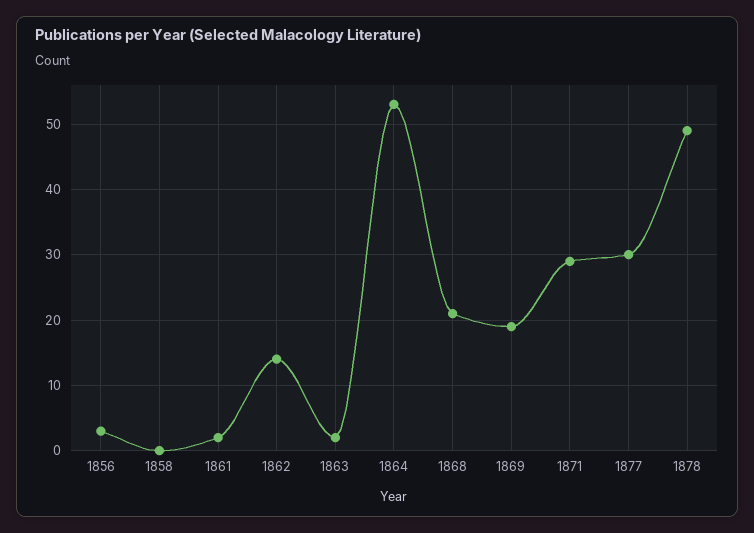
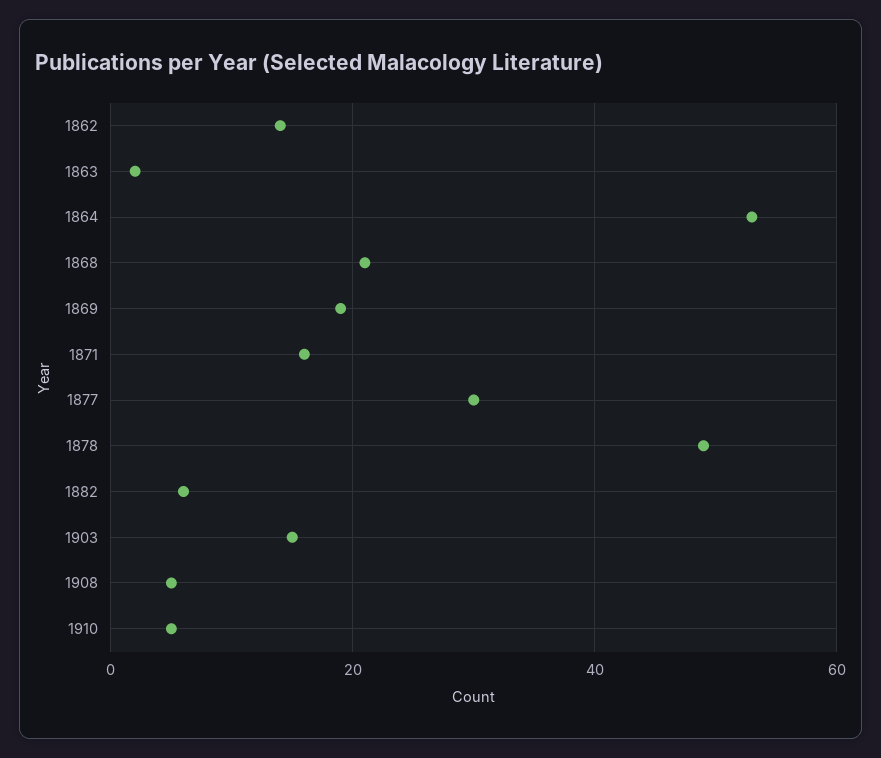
1856: 3 -> none
1858: 0 -> none
1861: 2 -> none
1871: 29 -> 15
1882: none -> 5
1903: none -> 15
1908: none -> 5
1910: none -> 5

